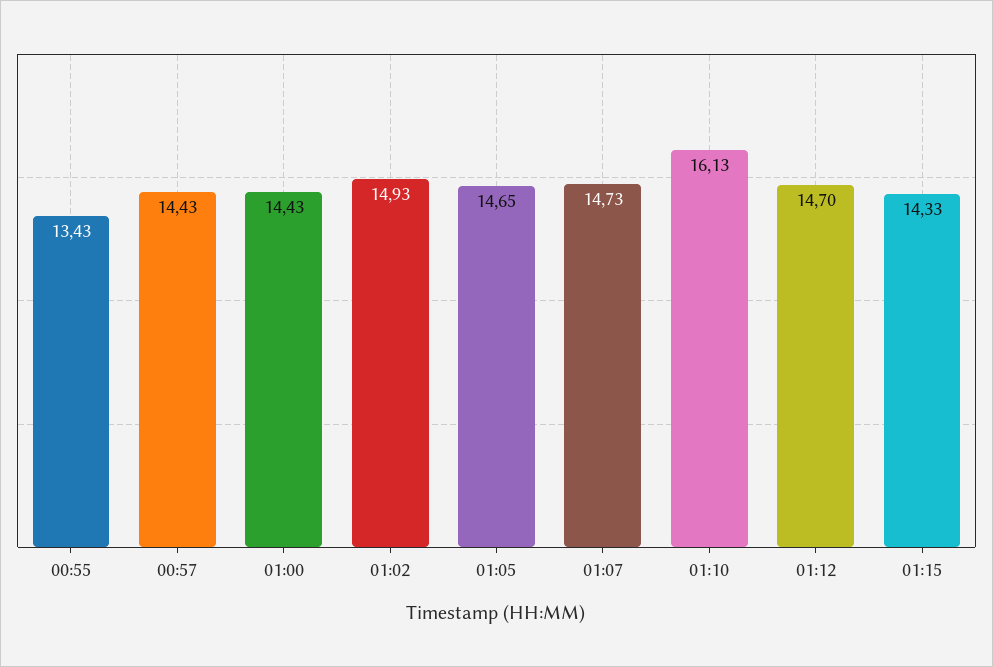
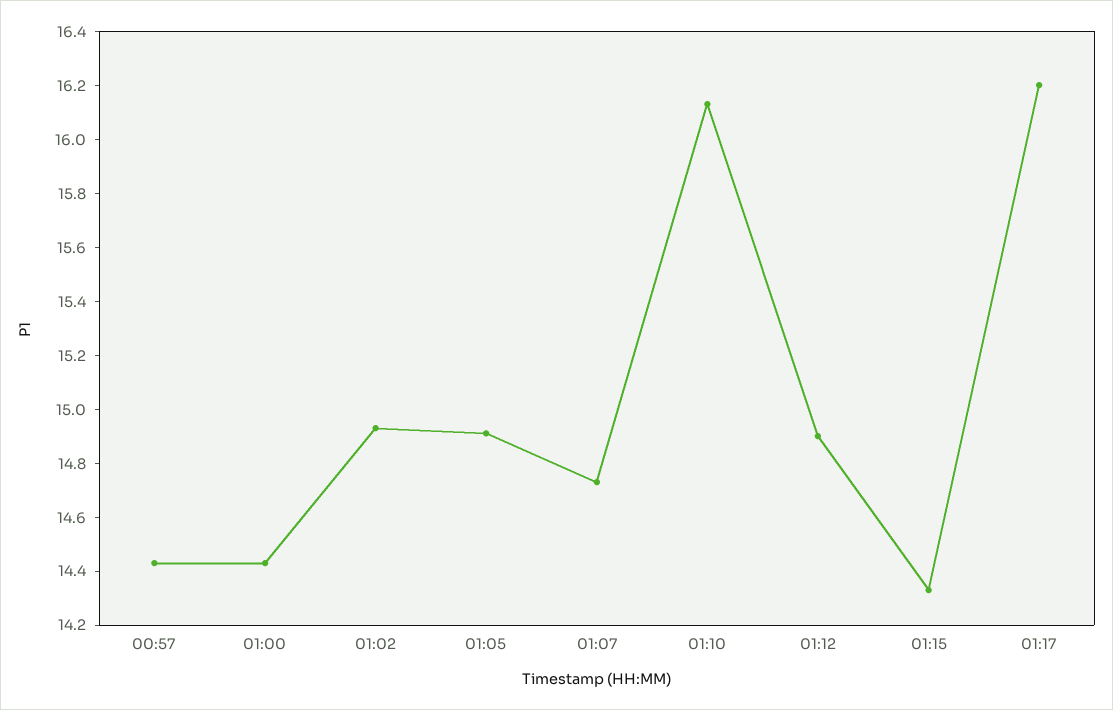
00:55: 13.43 -> none
01:05: 14.65 -> 14.9
01:12: 14.7 -> 14.9
01:17: none -> 16.2

